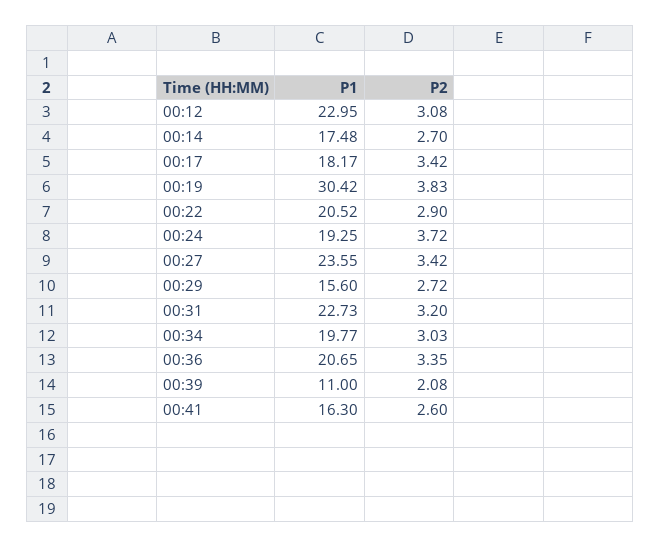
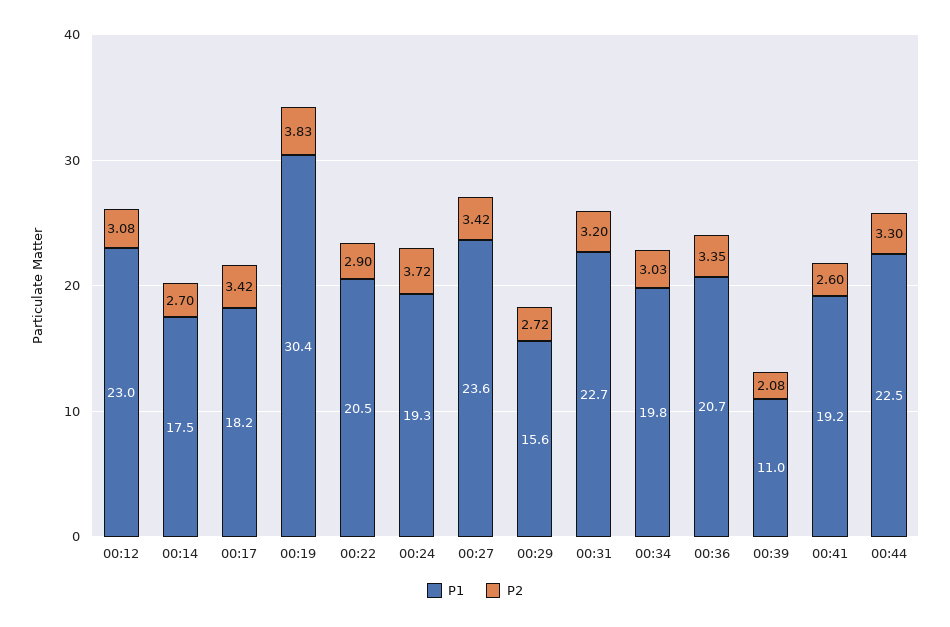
P1, 00:41: 16.3 -> 19.2
P1, 00:44: none -> 22.5
P2, 00:44: none -> 3.3

